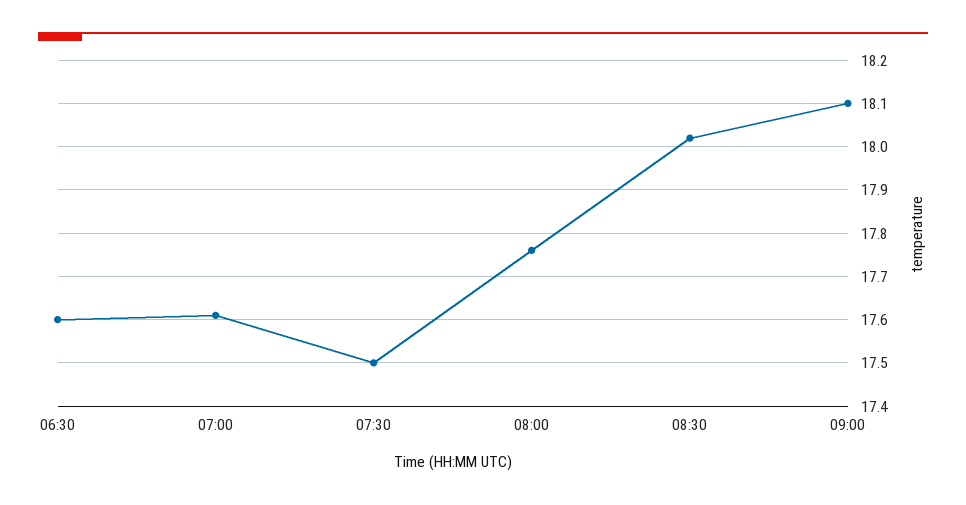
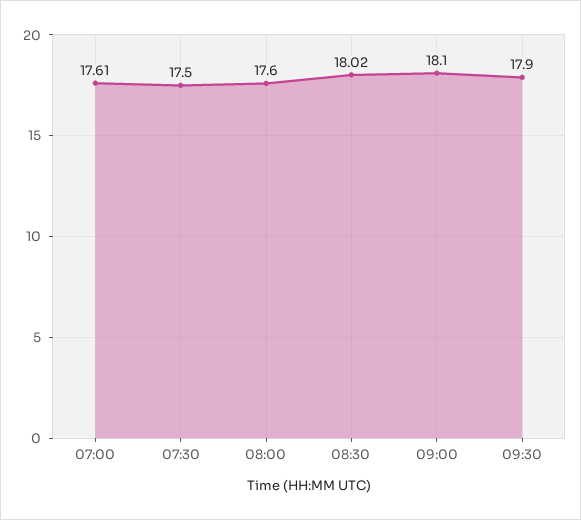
06:30: 17.6 -> none
08:00: 17.75 -> 17.6
09:30: none -> 17.9

